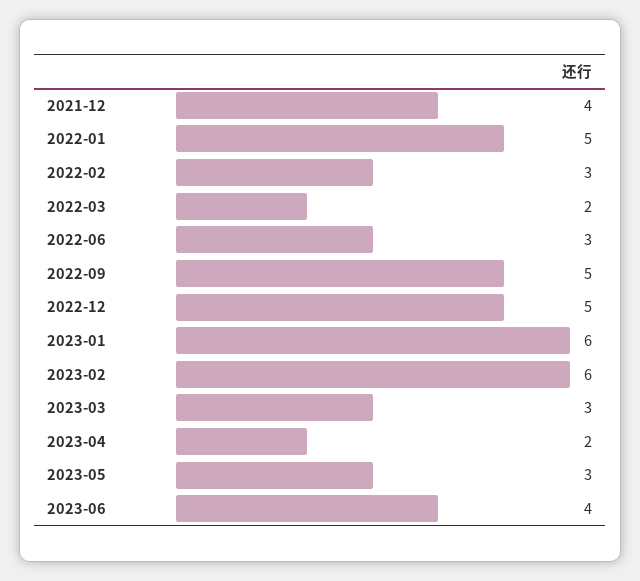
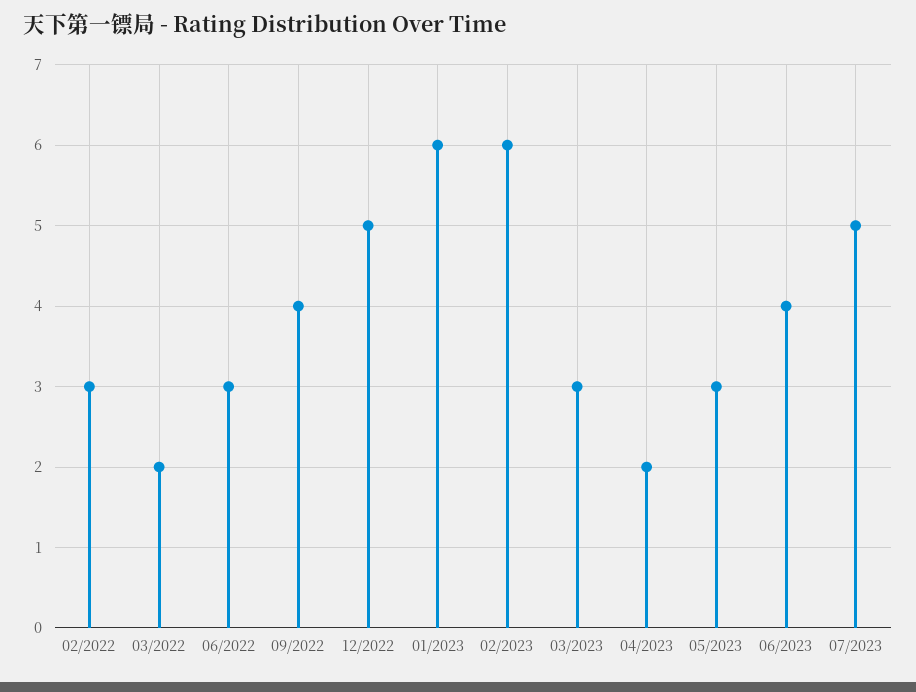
2021-12: 4 -> none
2022-01: 5 -> none
2022-09: 5 -> 4
07/2023: none -> 5

